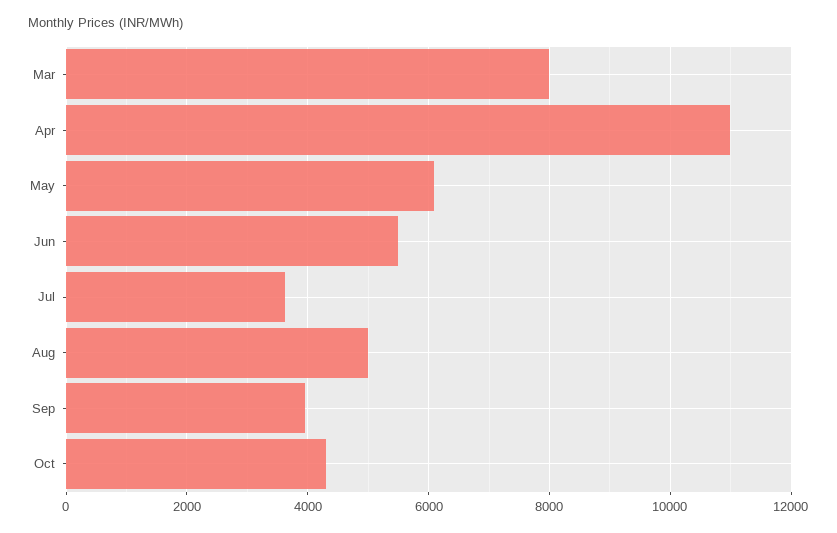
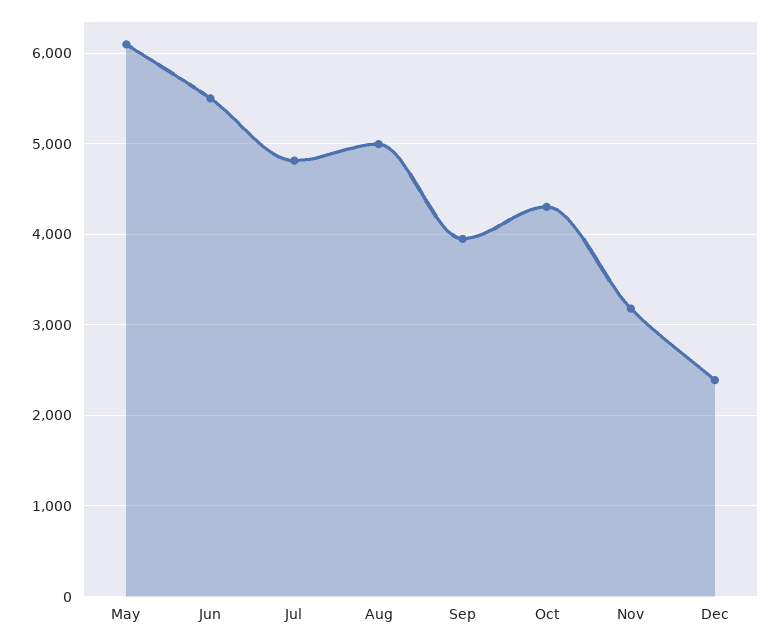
Mar: 8000 -> none
Apr: 11000 -> none
Jul: 3600 -> 4800
Nov: none -> 3200
Dec: none -> 2400

